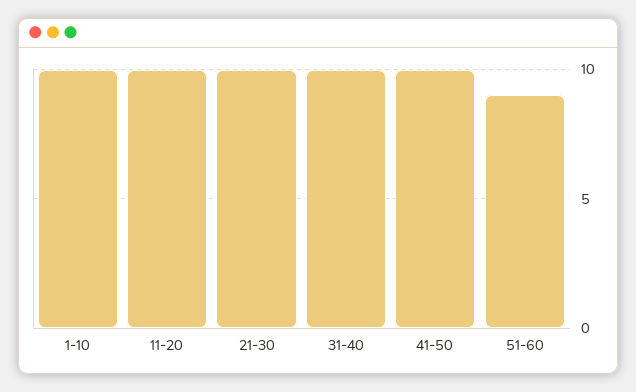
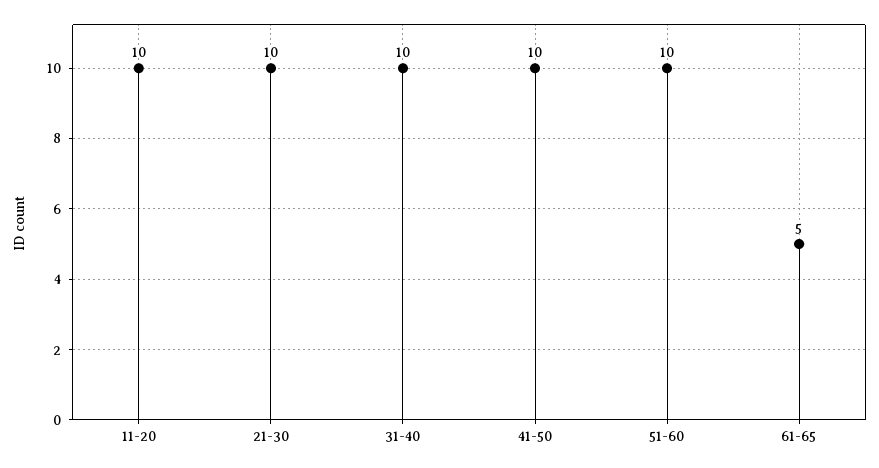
1-10: 10 -> none
51-60: 9 -> 10
61-65: none -> 5

